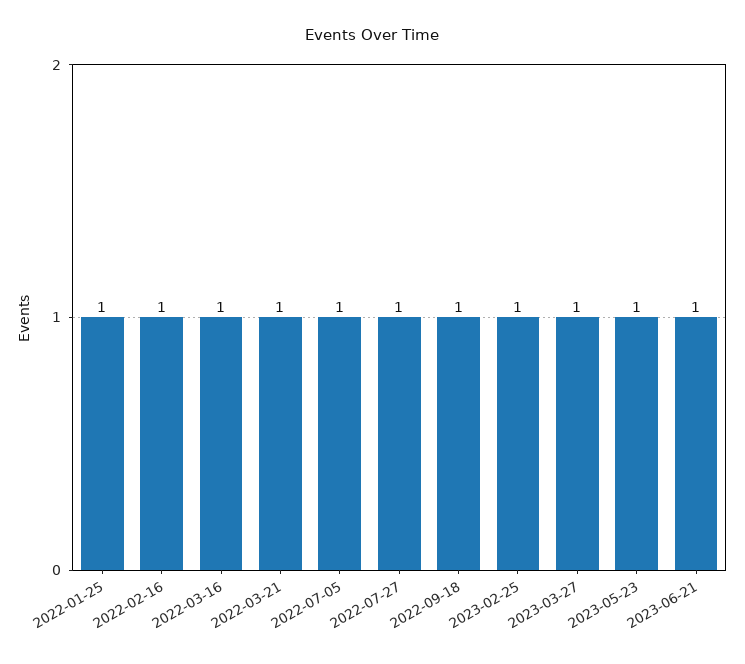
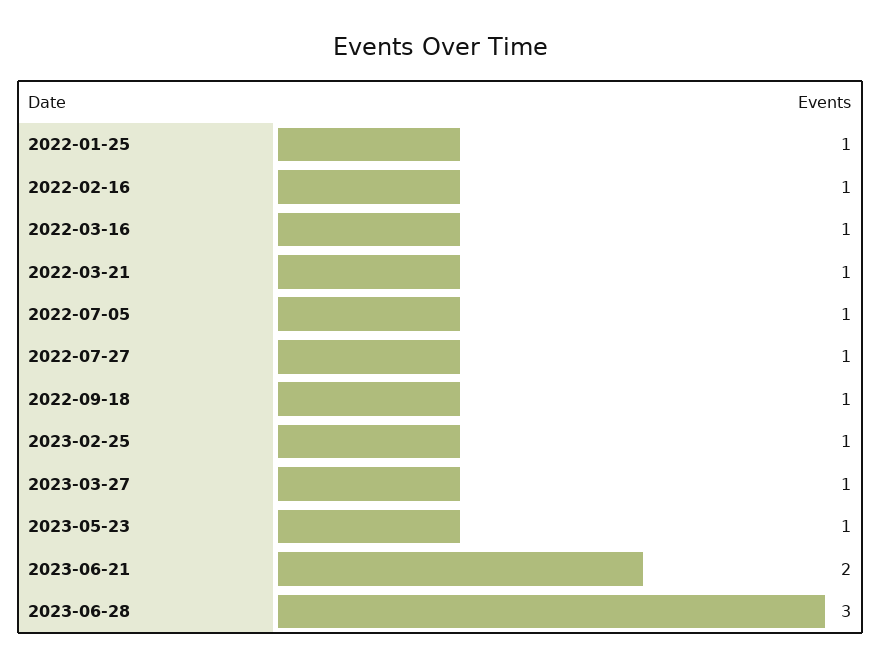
2023-06-21: 1 -> 2
2023-06-28: none -> 3

